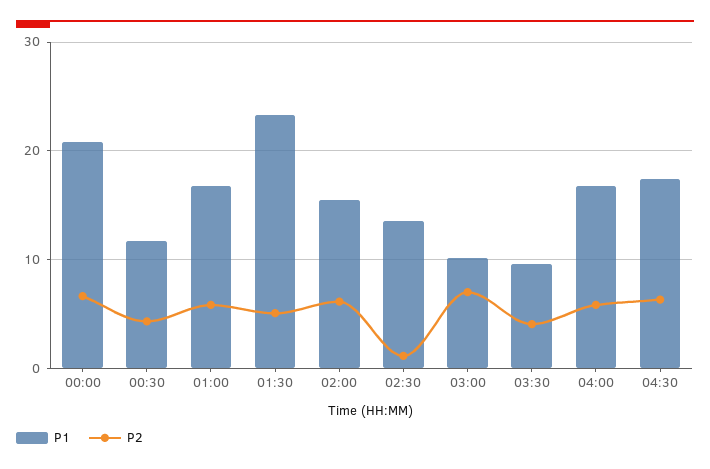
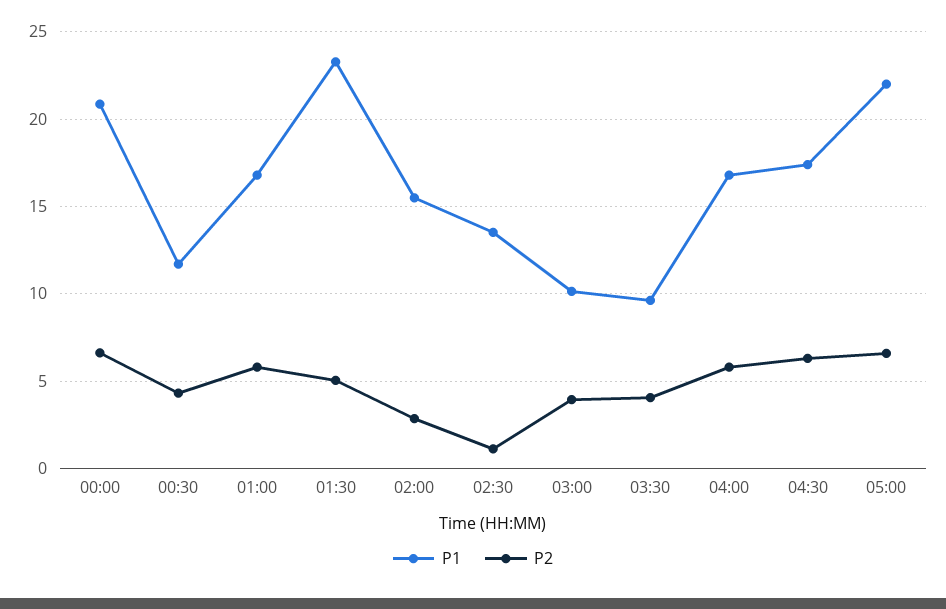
P2, 02:00: 6 -> 3
P2, 03:00: 7 -> 4
P1, 05:00: none -> 22
P2, 05:00: none -> 6.5

